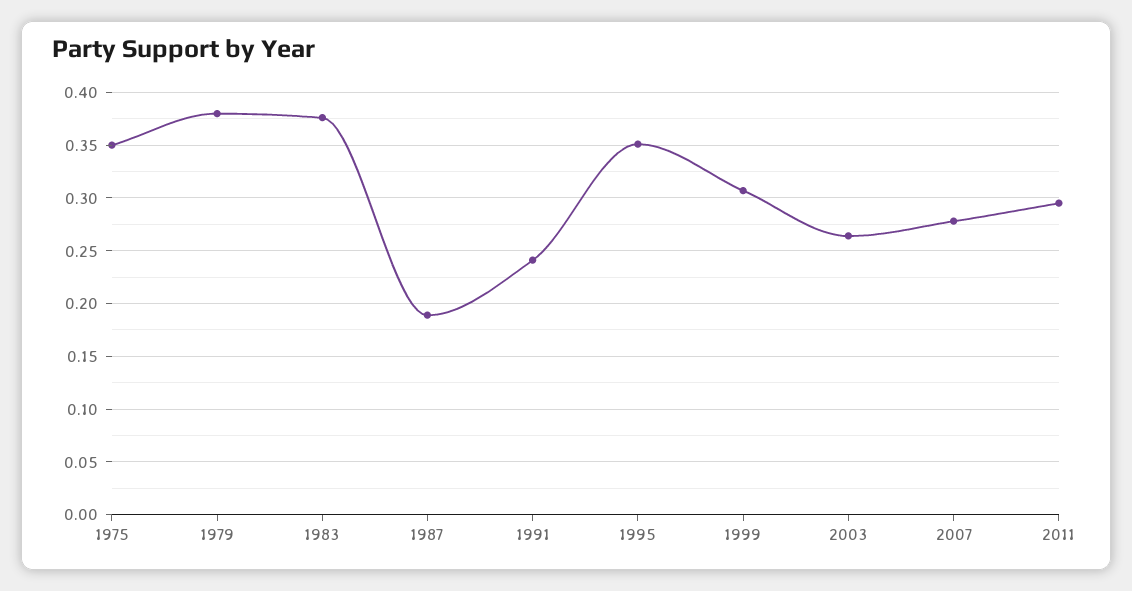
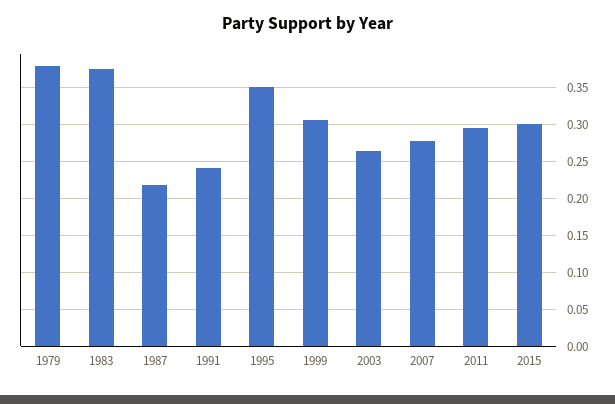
1975: 0.35 -> none
1987: 0.19 -> 0.22
2015: none -> 0.3

